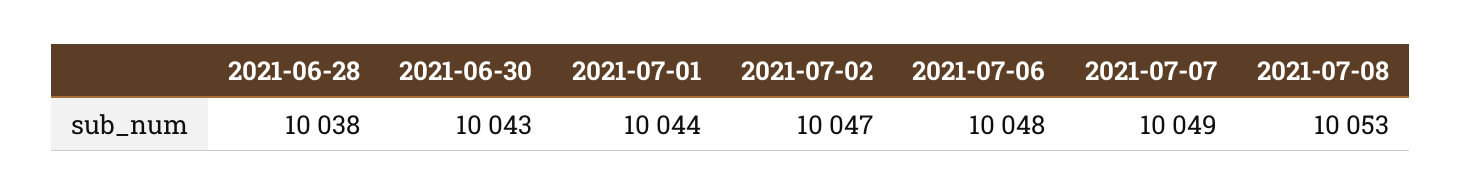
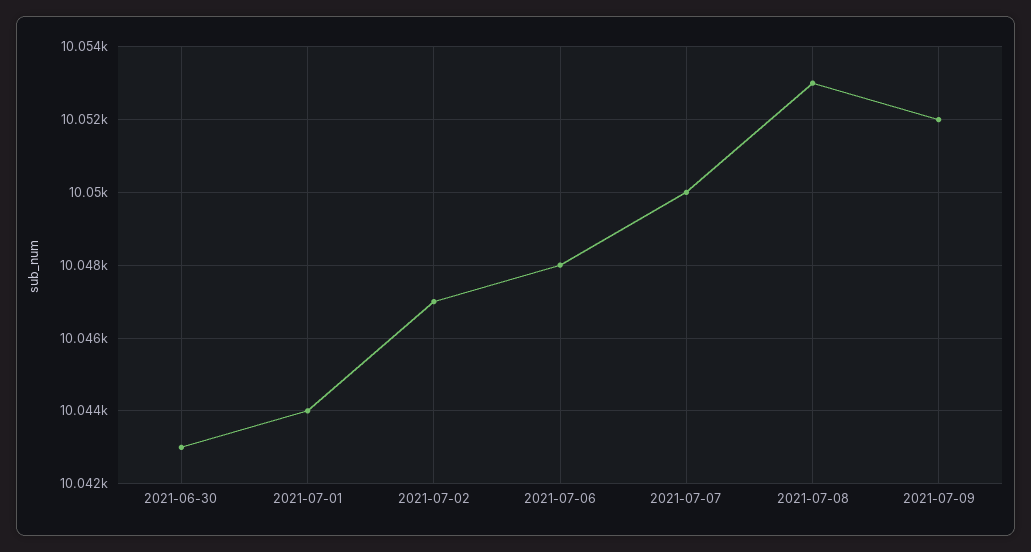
2021-06-28: 10038 -> none
2021-07-07: 10049 -> 10050
2021-07-09: none -> 10052

